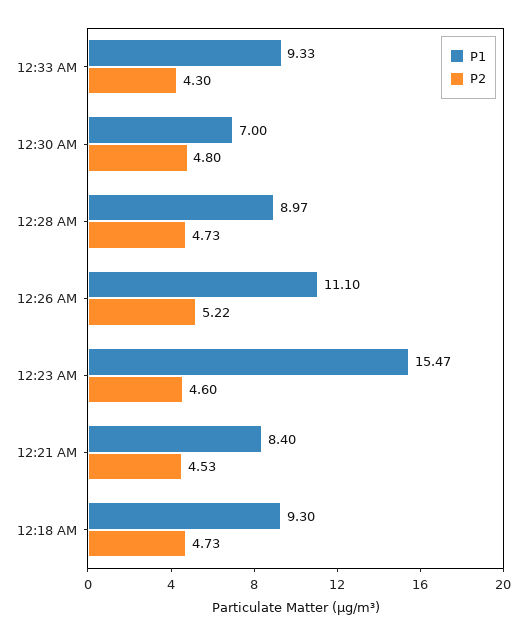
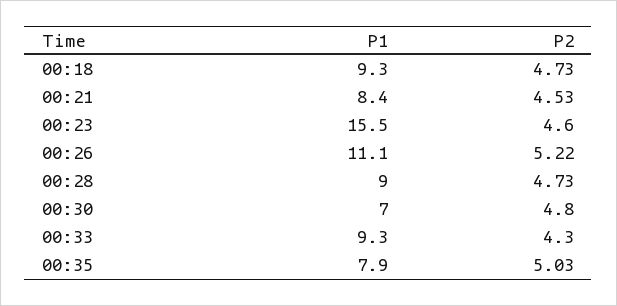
P1, 00:35: none -> 7.9
P2, 00:35: none -> 5.03

